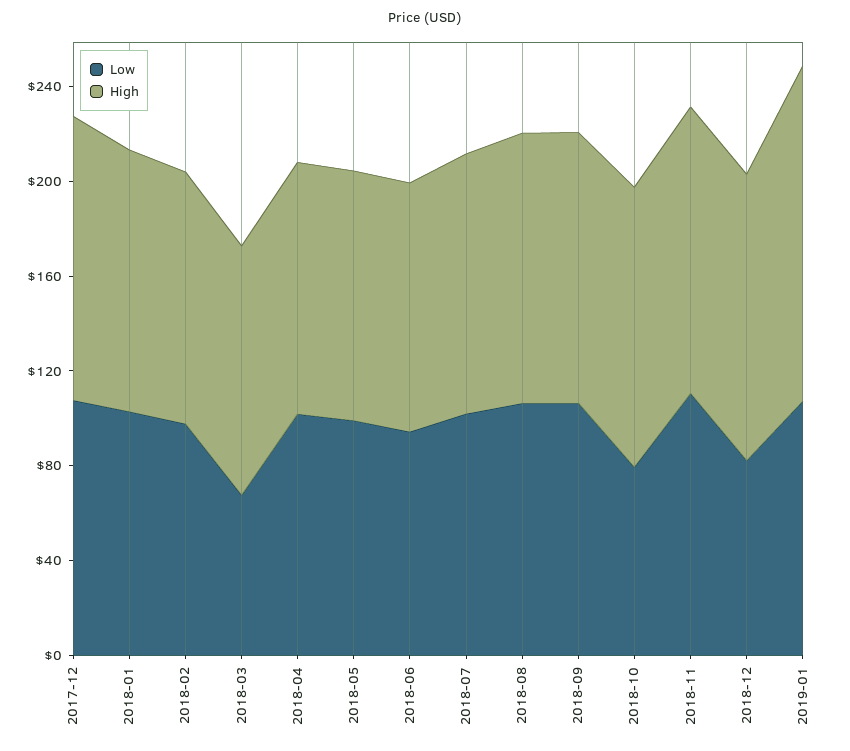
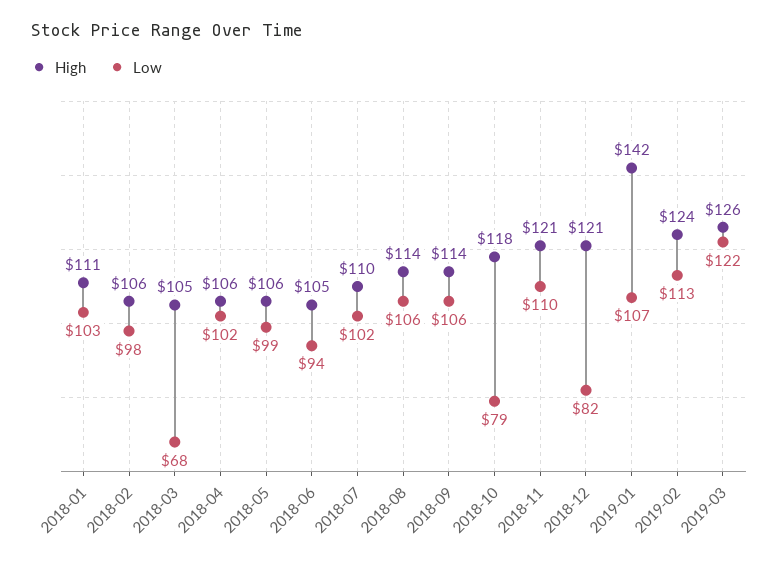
Low, 2017-12: 110 -> none
High, 2017-12: 120 -> none
High, 2019-02: none -> 124
Low, 2019-02: none -> 113
High, 2019-03: none -> 126
Low, 2019-03: none -> 122

